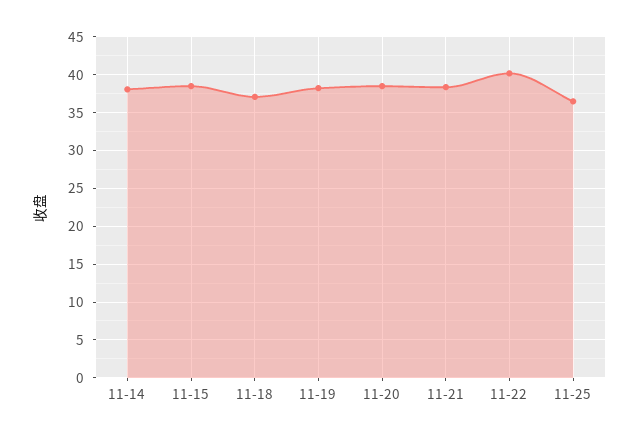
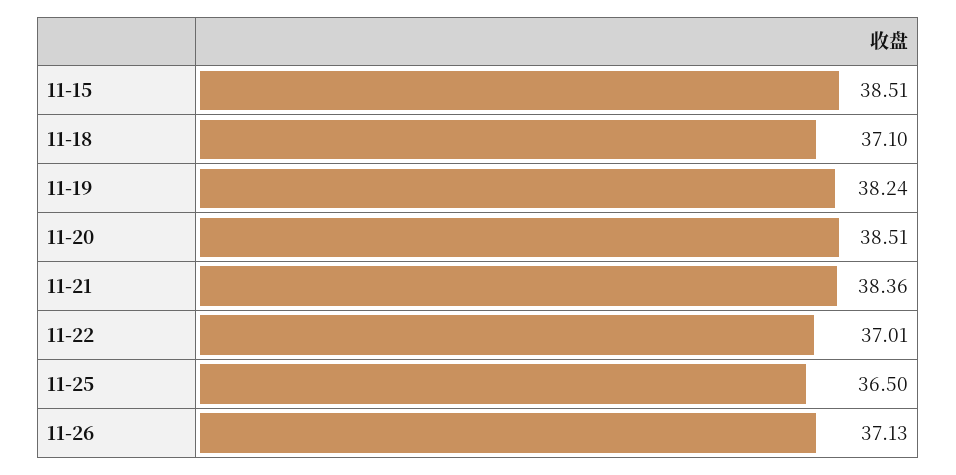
11-14: 38 -> none
11-22: 40 -> 37.01
11-26: none -> 37.13

